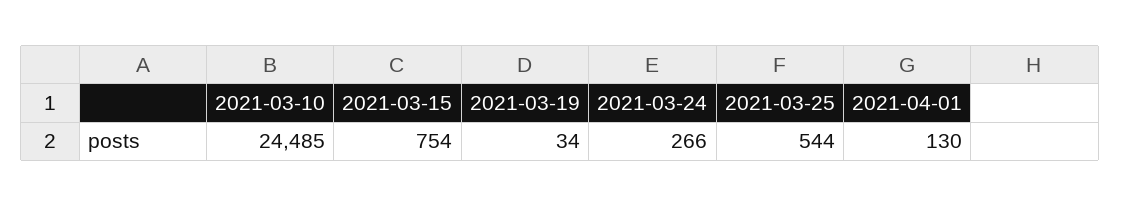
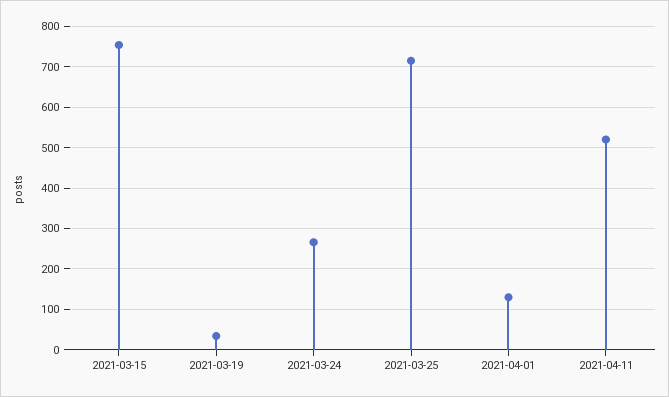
2021-03-10: 24485 -> none
2021-03-25: 544 -> 720
2021-04-11: none -> 520

